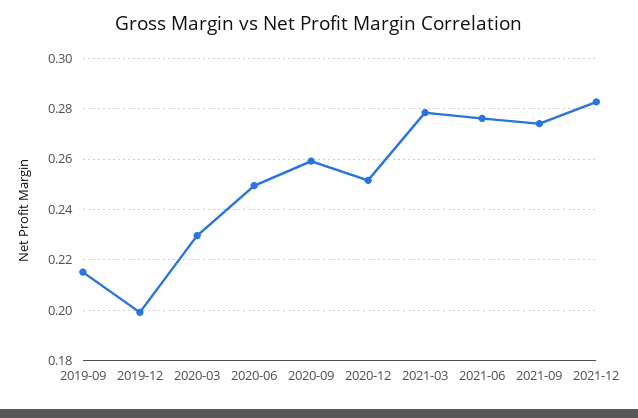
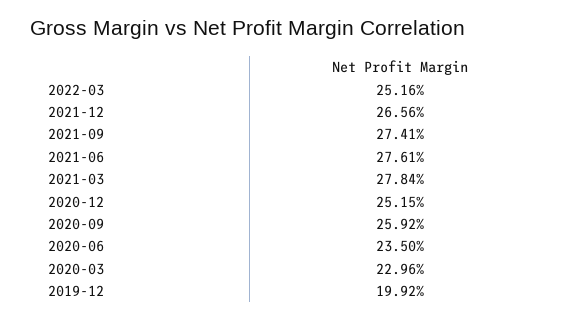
2019-09: 0.215 -> none
2020-06: 0.25 -> 0.235
2021-12: 0.2825 -> 0.2656
2022-03: none -> 0.2516

